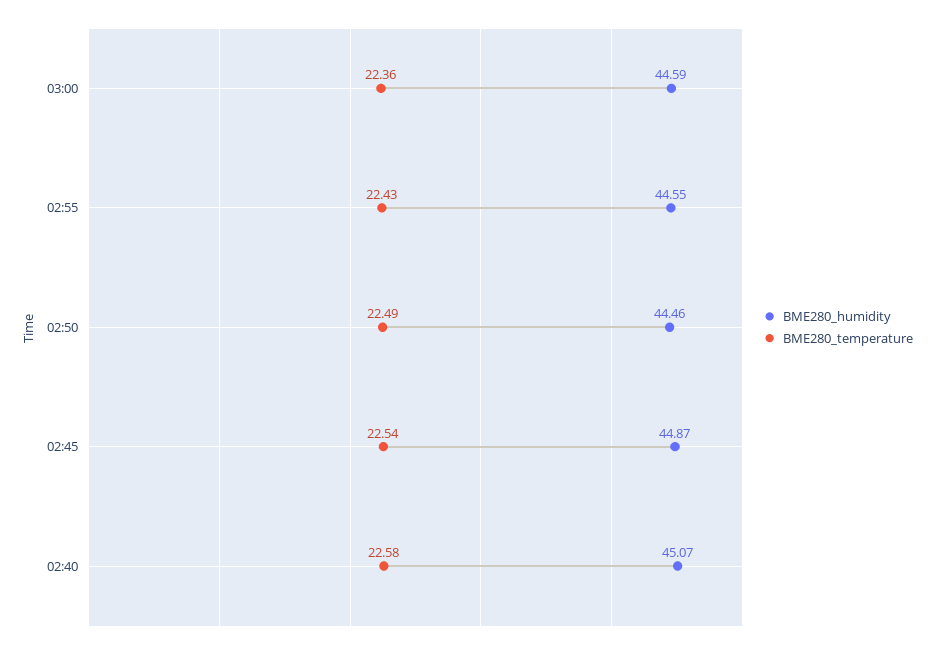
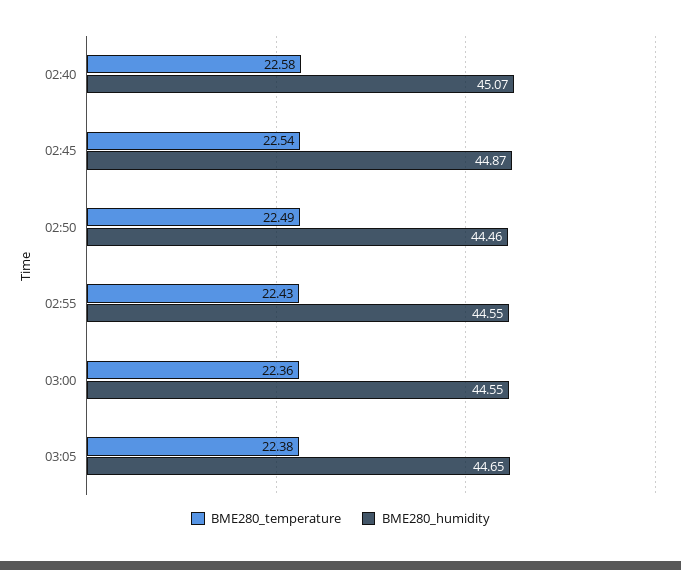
BME280_humidity, 03:00: 44.59 -> 44.55
BME280_temperature, 03:05: none -> 22.38
BME280_humidity, 03:05: none -> 44.65

